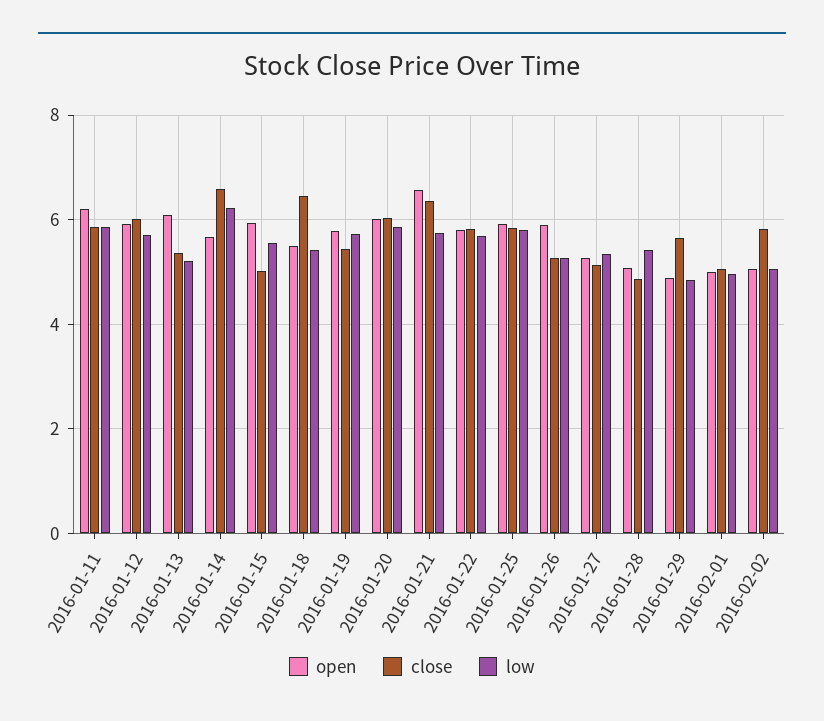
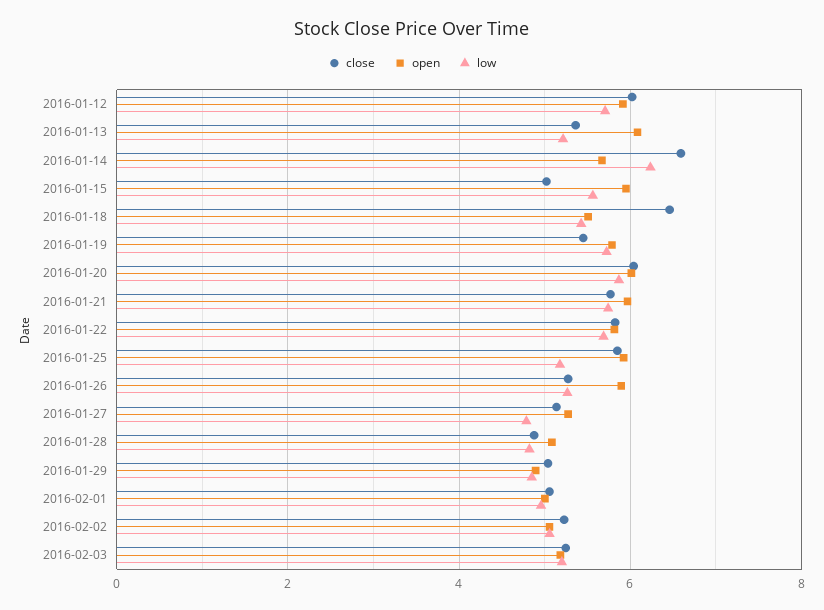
open, 2016-01-11: 6.2 -> none
close, 2016-01-11: 5.8 -> none
low, 2016-01-11: 5.8 -> none
open, 2016-01-21: 6.6 -> 6
close, 2016-01-21: 6.4 -> 5.8
low, 2016-01-25: 5.8 -> 5.2
low, 2016-01-27: 5.4 -> 4.8
low, 2016-01-28: 5.4 -> 4.8
close, 2016-01-29: 5.6 -> 5
close, 2016-02-02: 5.8 -> 5.2
close, 2016-02-03: none -> 5.2
open, 2016-02-03: none -> 5.2
low, 2016-02-03: none -> 5.2

